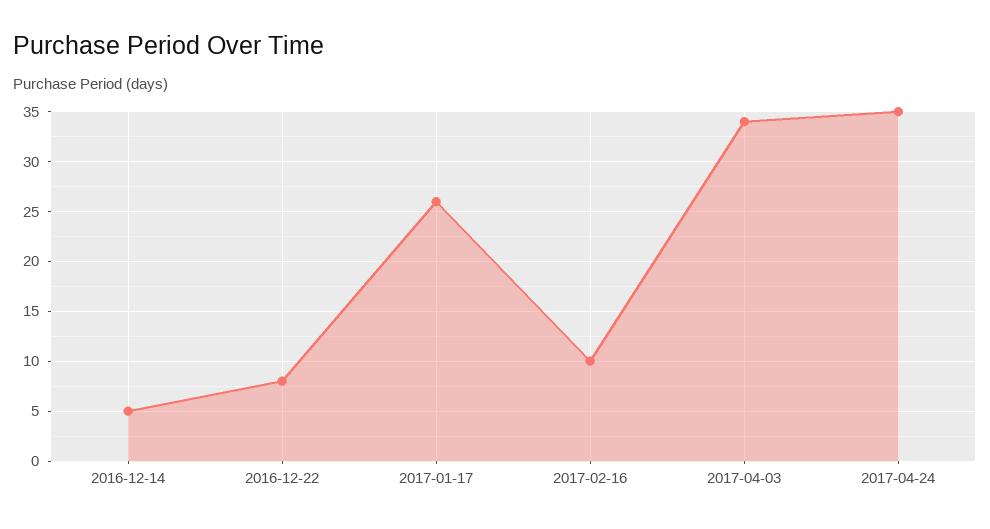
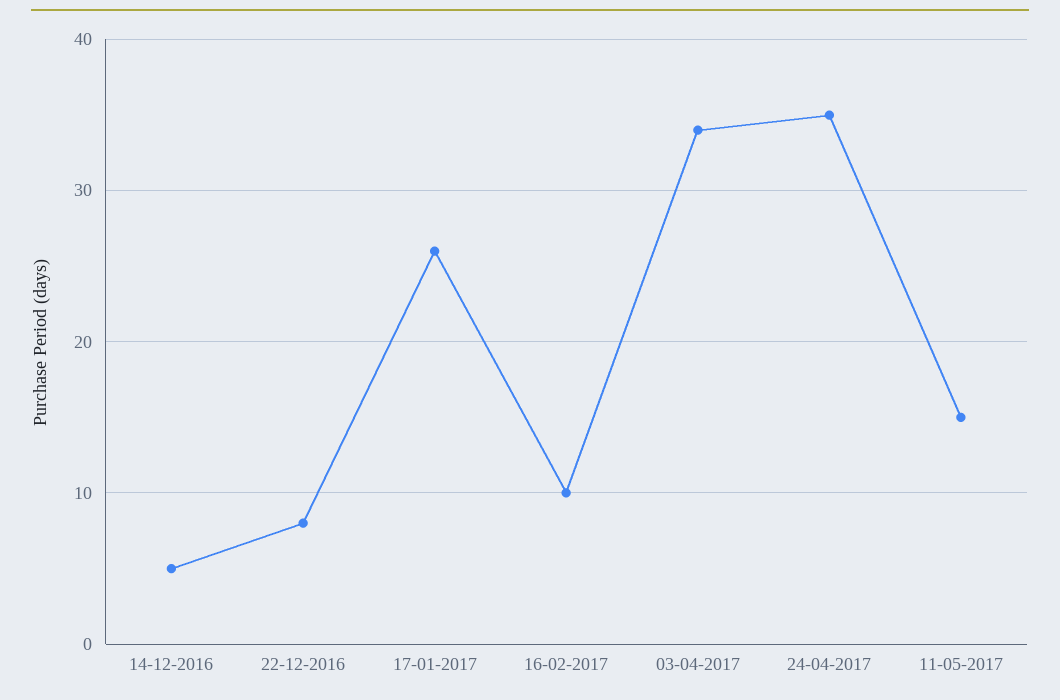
11-05-2017: none -> 15

